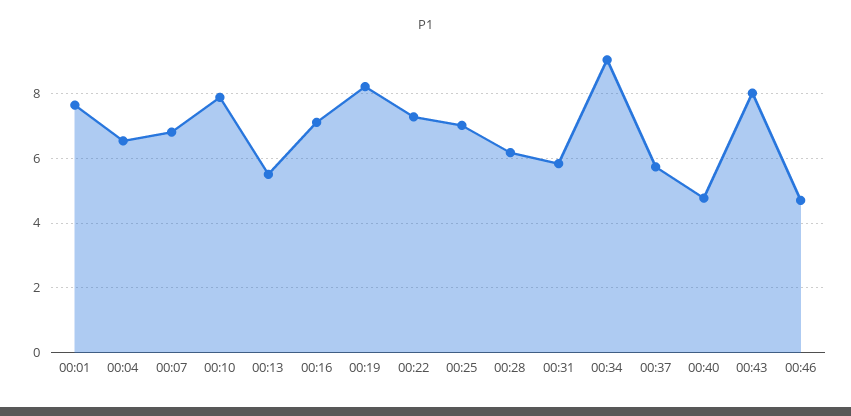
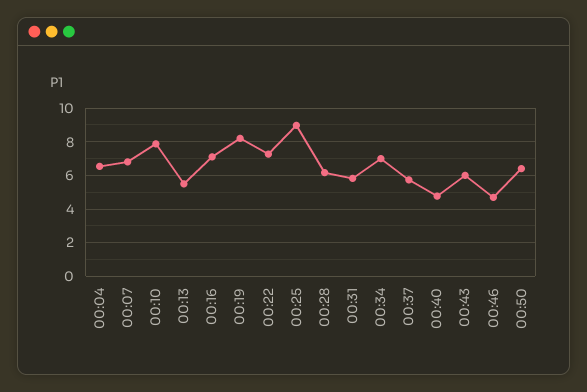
00:01: 7.6 -> none
00:25: 7 -> 9
00:34: 9 -> 7
00:43: 8 -> 6
00:50: none -> 6.5

